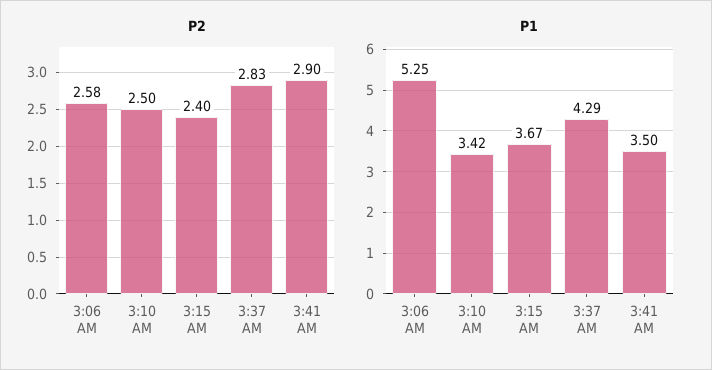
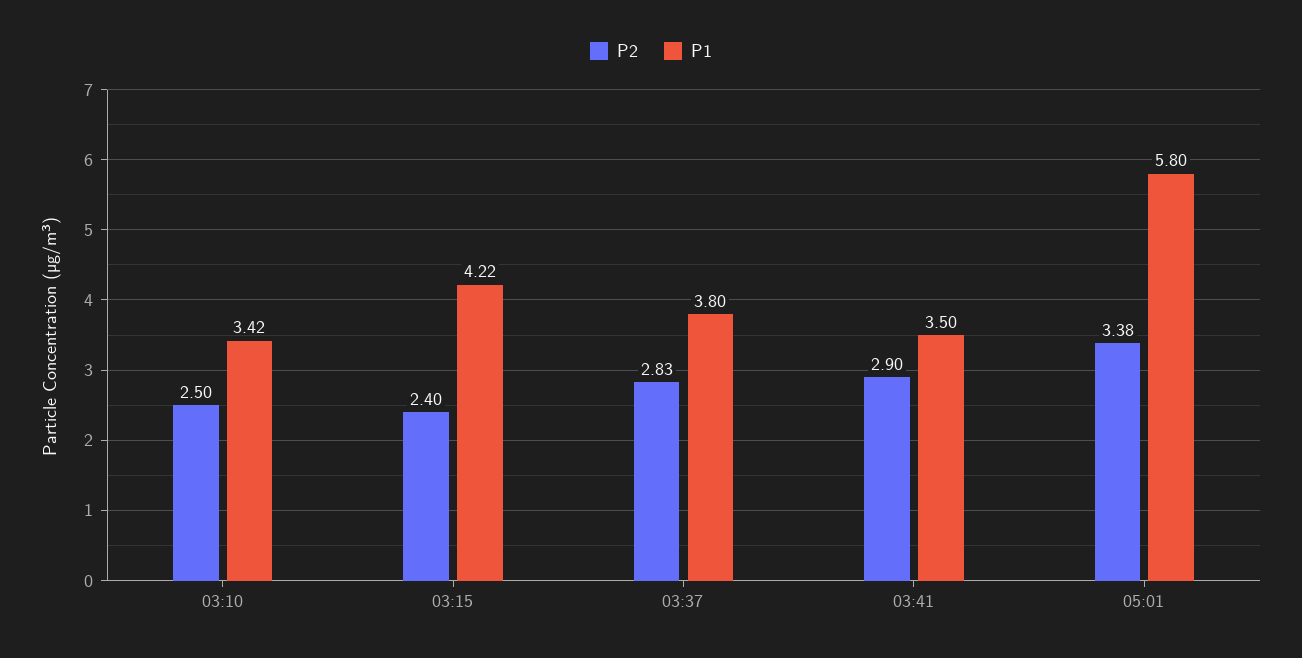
P2, 3:06 AM: 2.58 -> none
P1, 3:06 AM: 5.25 -> none
P1, 3:15 AM: 3.67 -> 4.22
P1, 3:37 AM: 4.29 -> 3.8
P2, 05:01: none -> 3.38
P1, 05:01: none -> 5.8

